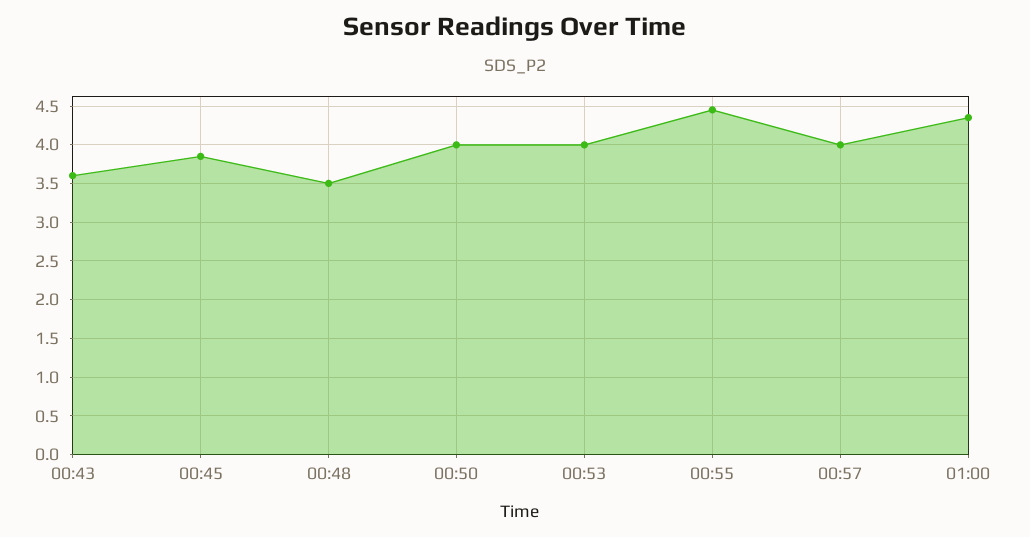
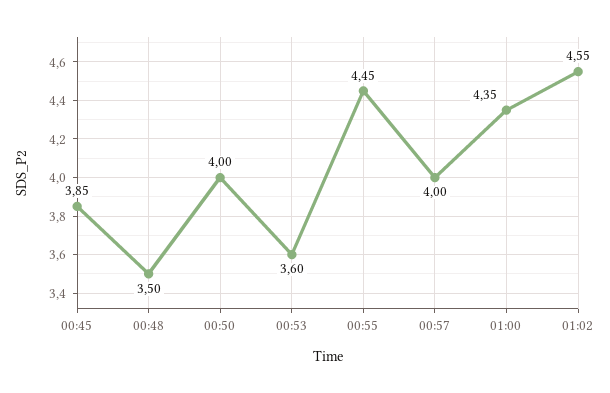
00:43: 3.6 -> none
00:53: 4 -> 3.6
01:02: none -> 4.55

